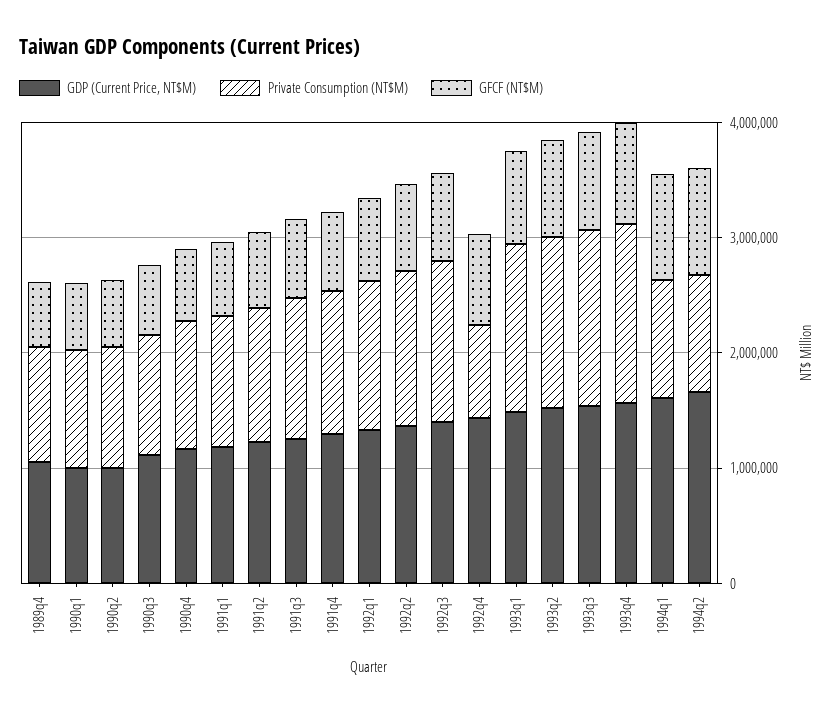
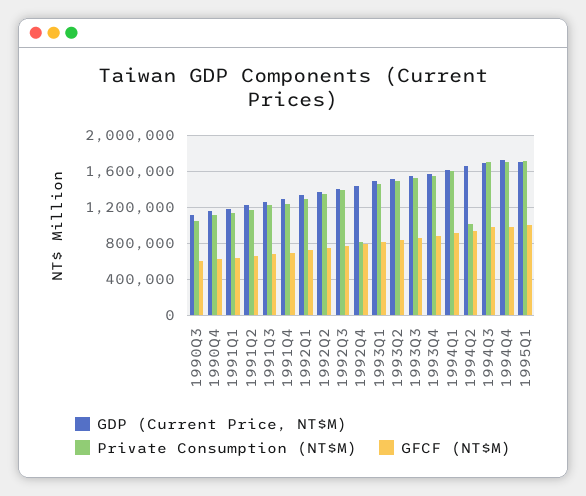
GDP (Current Price, NT$M), 1989q4: 1000000 -> none
Private Consumption (NT$M), 1989q4: 1000000 -> none
GFCF (NT$M), 1989q4: 600000 -> none
GDP (Current Price, NT$M), 1990q1: 1000000 -> none
Private Consumption (NT$M), 1990q1: 1000000 -> none
GFCF (NT$M), 1990q1: 600000 -> none
GDP (Current Price, NT$M), 1990q2: 1000000 -> none
Private Consumption (NT$M), 1990q2: 1000000 -> none
GFCF (NT$M), 1990q2: 600000 -> none
Private Consumption (NT$M), 1994q1: 1000000 -> 1600000
GDP (Current Price, NT$M), 1994Q3: none -> 1700000
Private Consumption (NT$M), 1994Q3: none -> 1700000
GFCF (NT$M), 1994Q3: none -> 1000000
GDP (Current Price, NT$M), 1994Q4: none -> 1700000
Private Consumption (NT$M), 1994Q4: none -> 1700000
GFCF (NT$M), 1994Q4: none -> 1000000
GDP (Current Price, NT$M), 1995Q1: none -> 1700000
Private Consumption (NT$M), 1995Q1: none -> 1700000
GFCF (NT$M), 1995Q1: none -> 1000000

